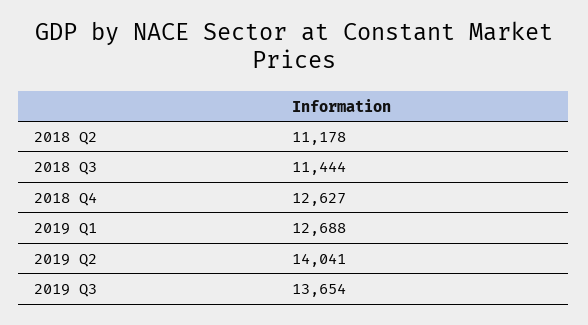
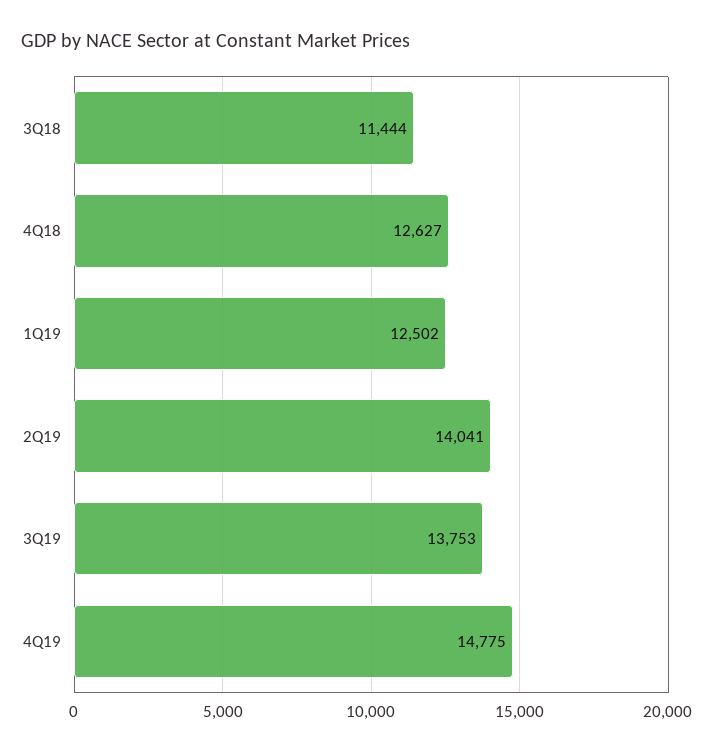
2018 Q2: 11178 -> none
2019 Q1: 12688 -> 12502
2019 Q3: 13654 -> 13753
4Q19: none -> 14775

